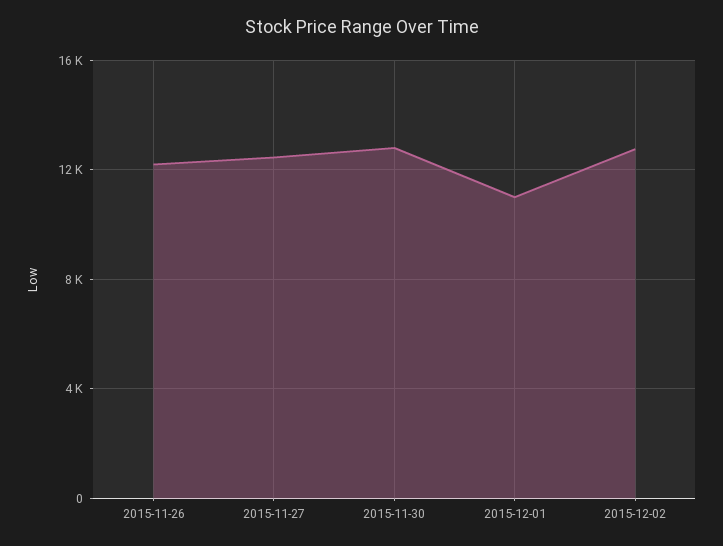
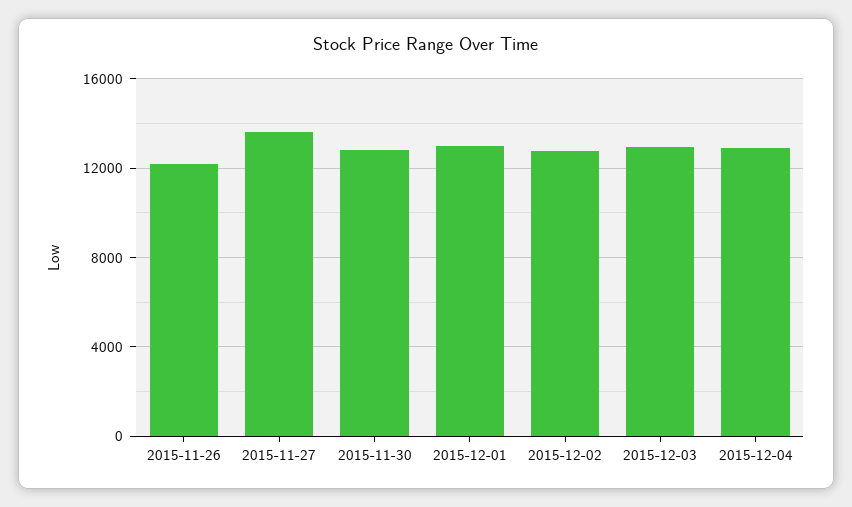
2015-11-27: 12500 -> 13500
2015-12-01: 11000 -> 13000
2015-12-03: none -> 13000
2015-12-04: none -> 13000

